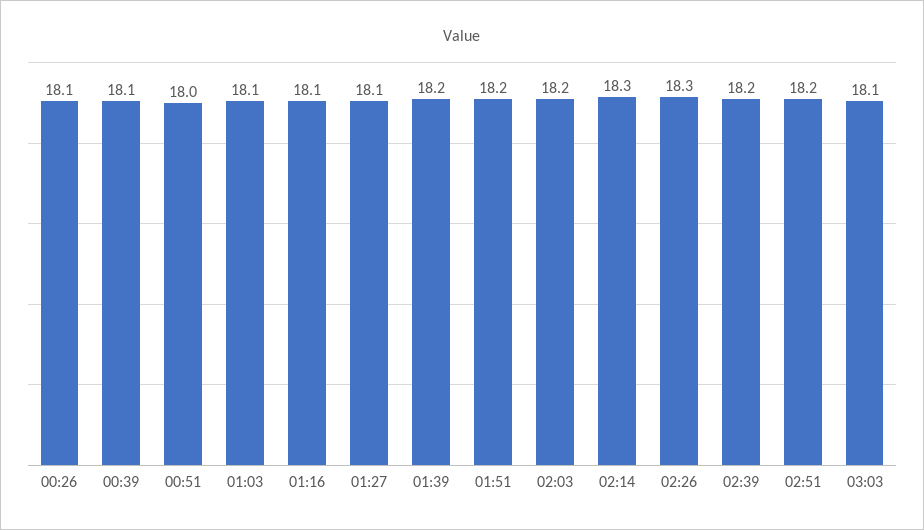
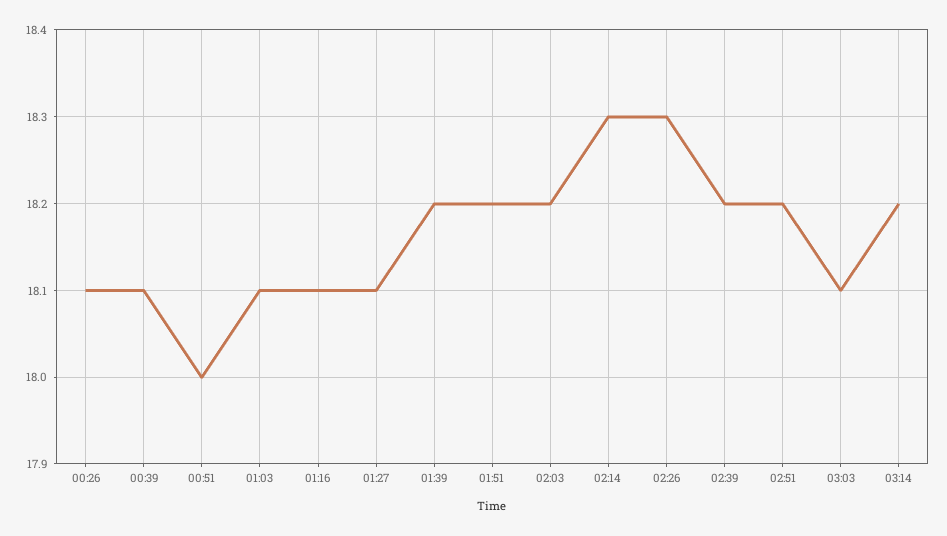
03:14: none -> 18.2

